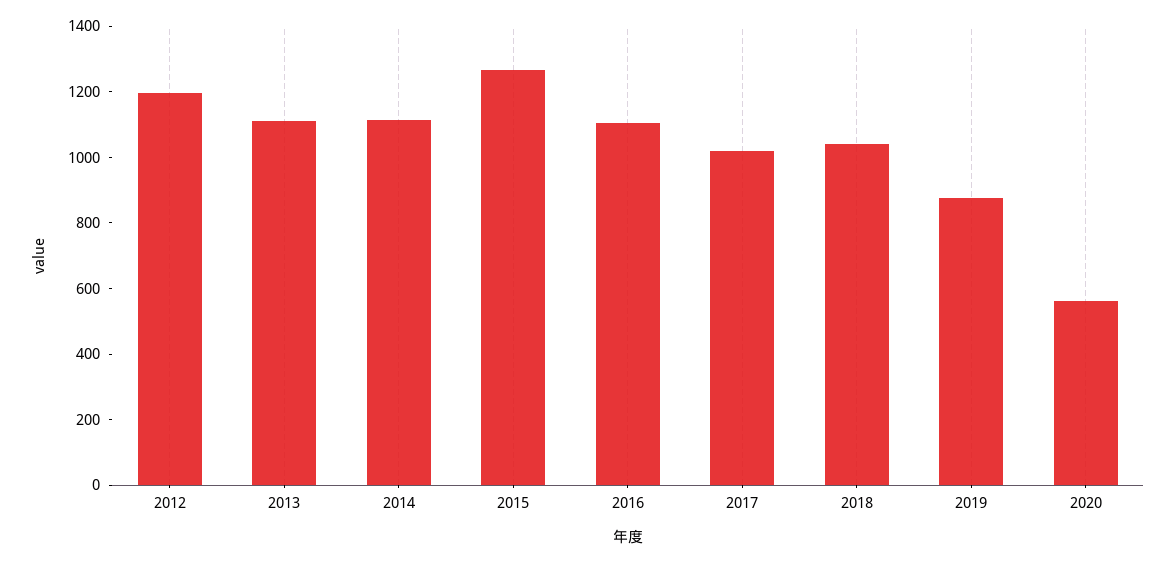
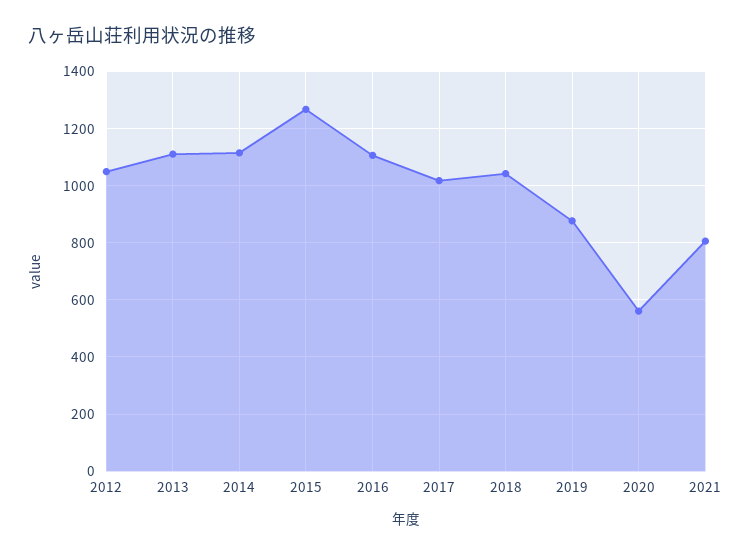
2012: 1200 -> 1050
2021: none -> 800

